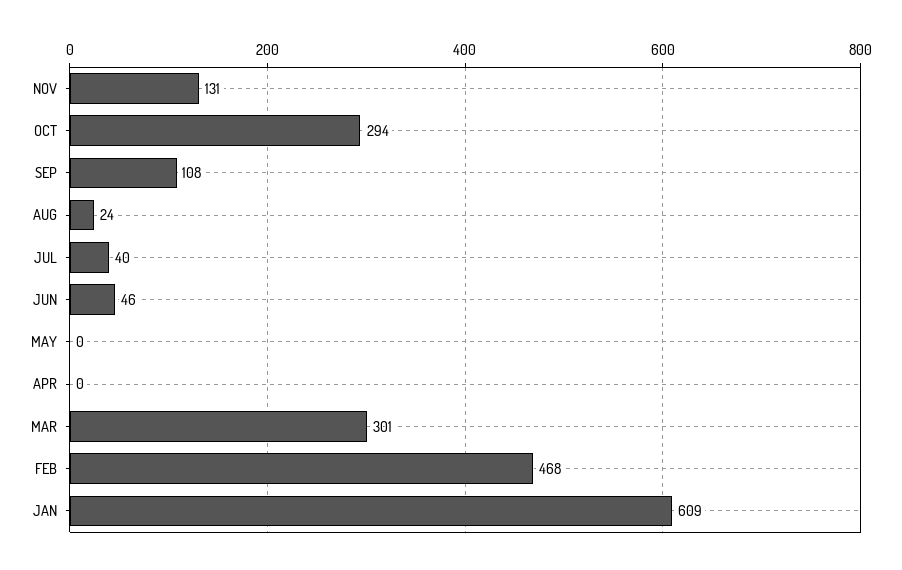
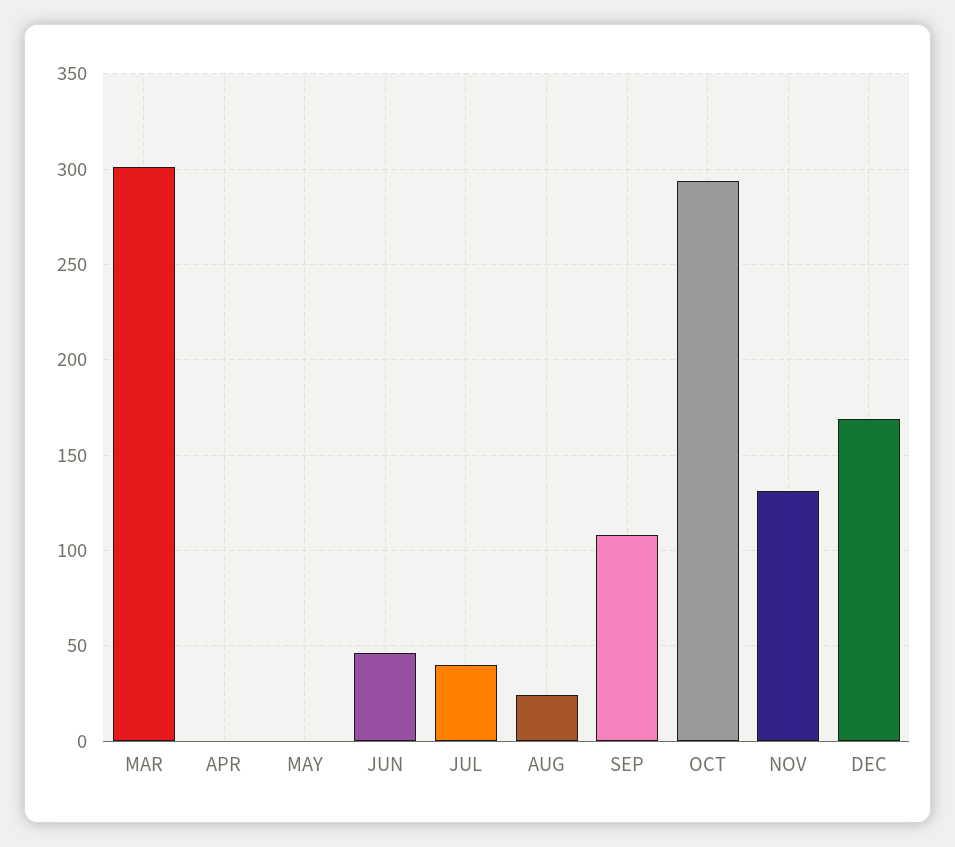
FEB: 468 -> none
JAN: 609 -> none
DEC: none -> 170

